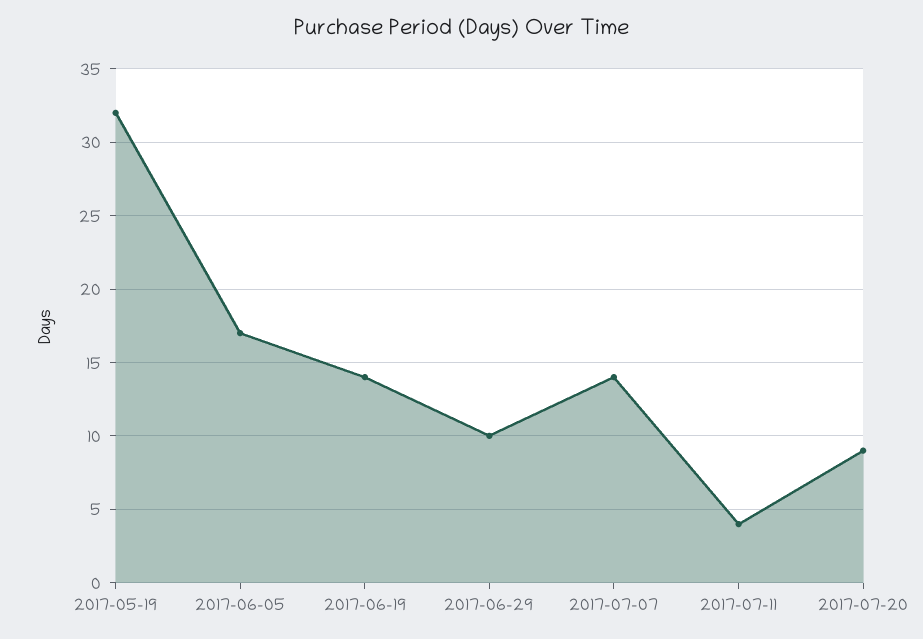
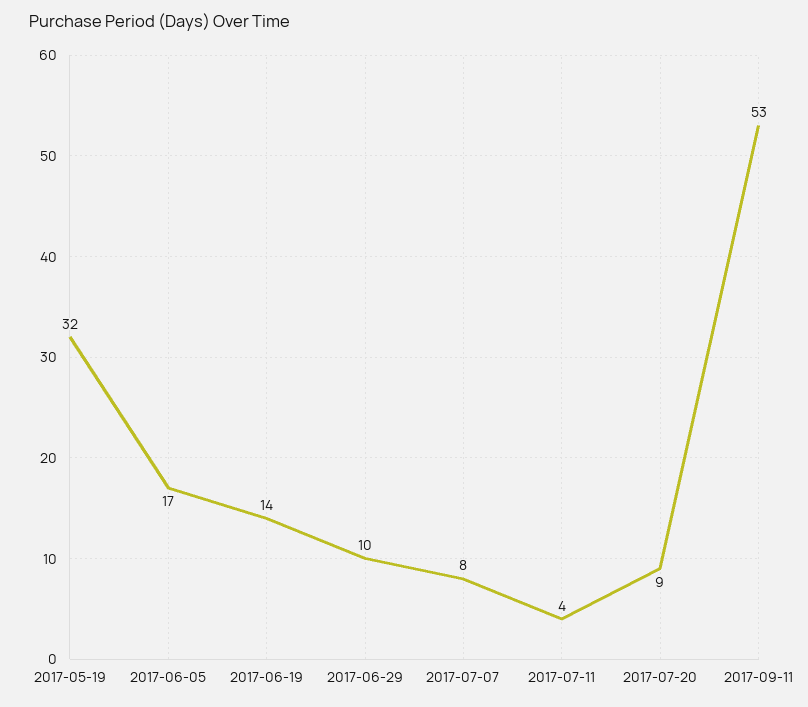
2017-07-07: 14 -> 8
2017-09-11: none -> 53

